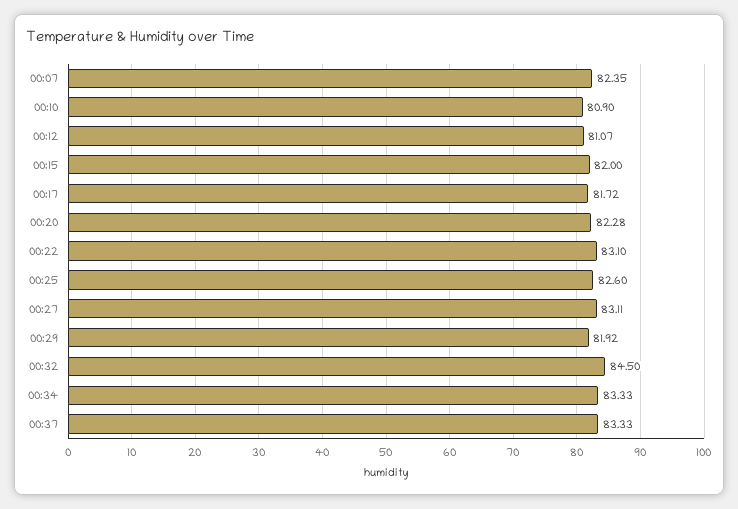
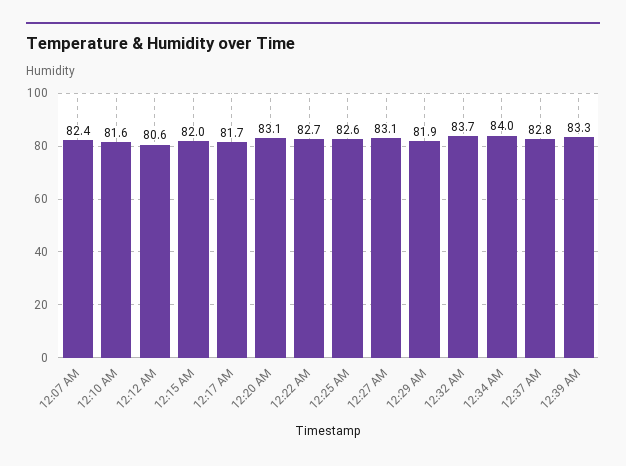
00:10: 80.9 -> 81.6
00:12: 81.07 -> 80.6
00:20: 82.28 -> 83.1
00:22: 83.1 -> 82.7
00:32: 84.5 -> 83.7
00:34: 83.33 -> 84
00:37: 83.33 -> 82.8
12:39 AM: none -> 83.3

